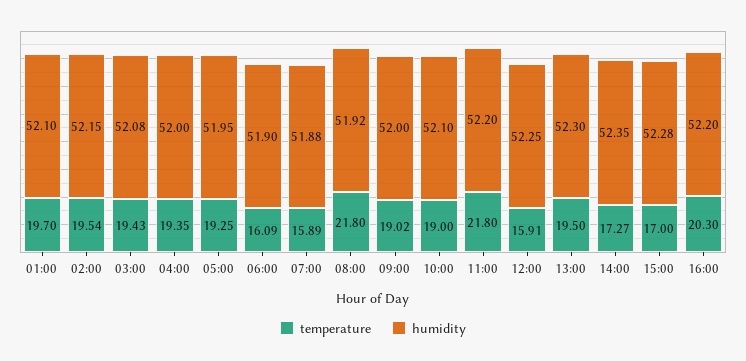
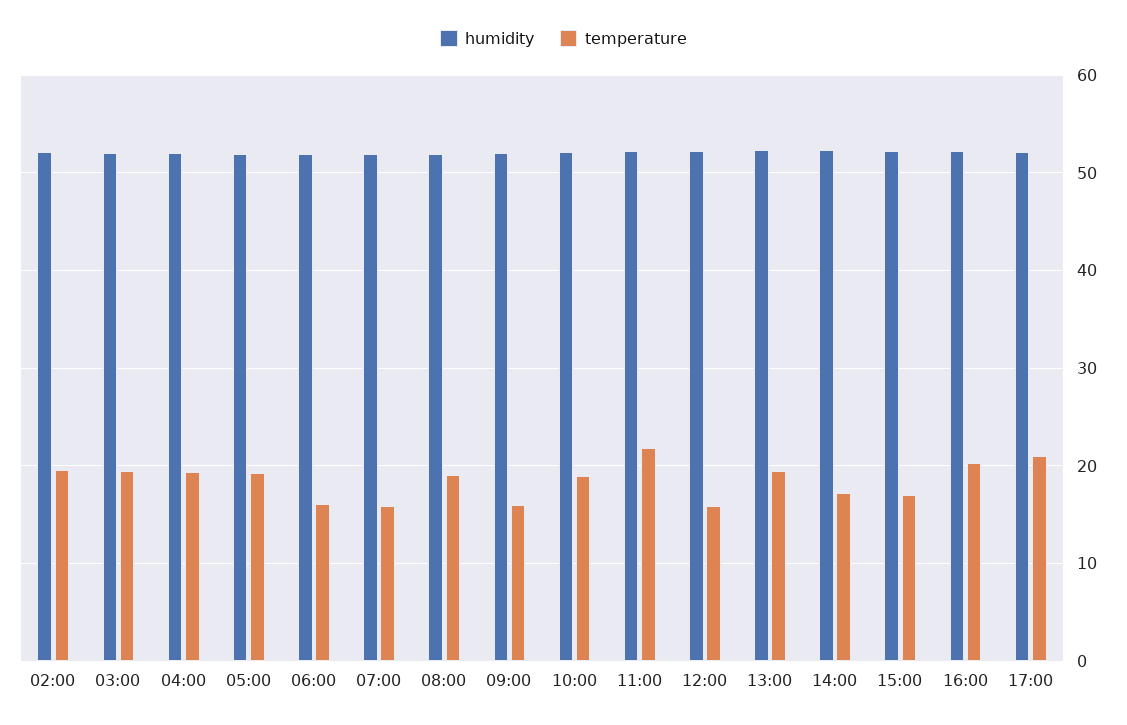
temperature, 01:00: 19.7 -> none
humidity, 01:00: 52.1 -> none
temperature, 08:00: 21.8 -> 19
temperature, 09:00: 19.02 -> 16
humidity, 17:00: none -> 52
temperature, 17:00: none -> 21

